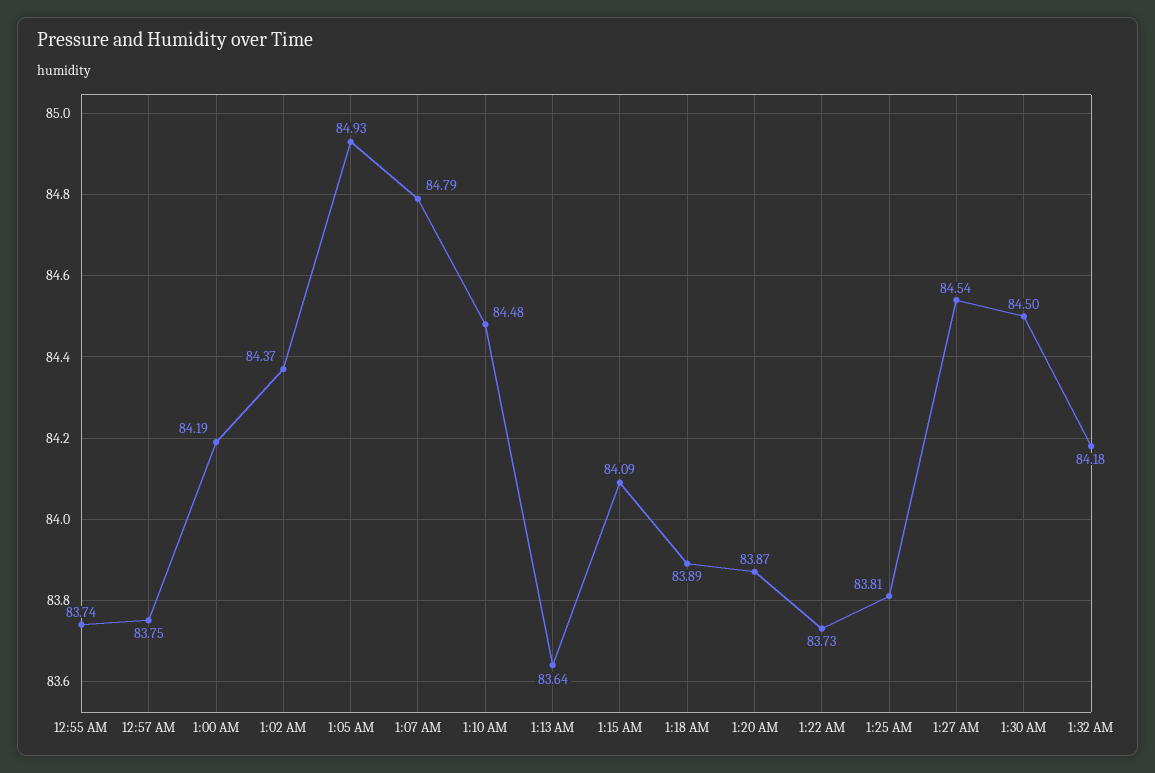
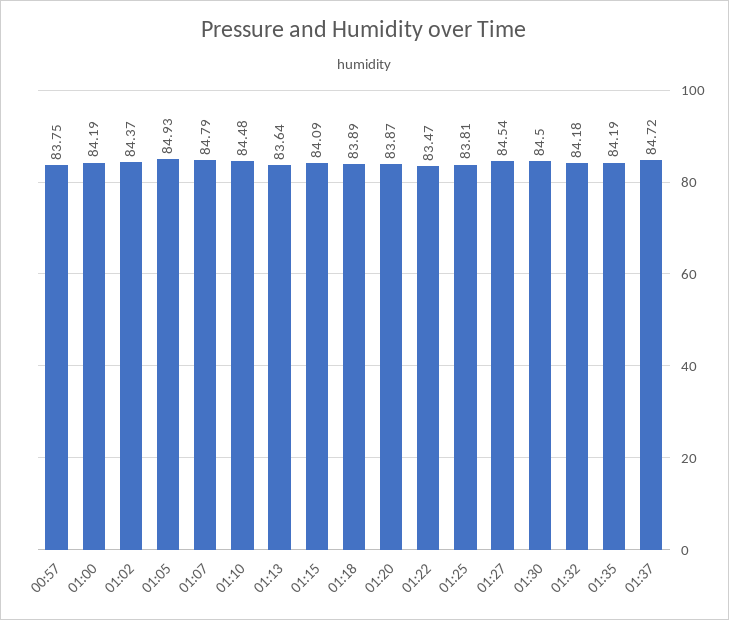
12:55 AM: 83.74 -> none
1:22 AM: 83.73 -> 83.47
01:35: none -> 84.19
01:37: none -> 84.72

